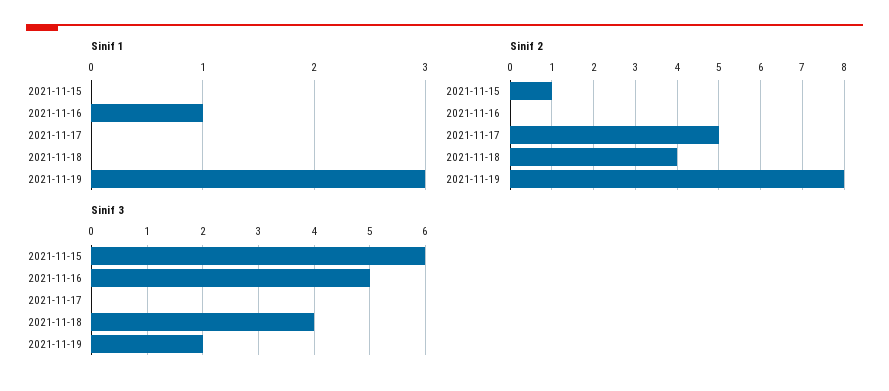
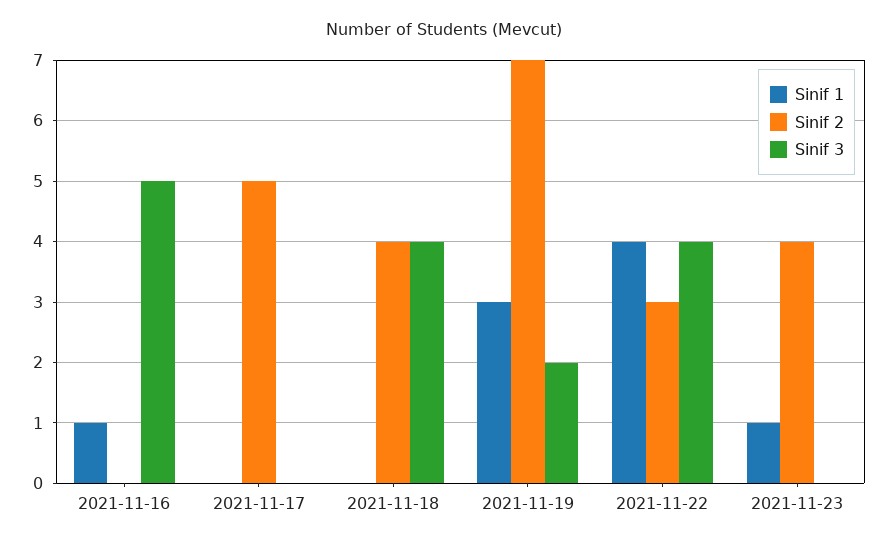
Sinif 1, 2021-11-15: 0 -> none
Sinif 2, 2021-11-15: 1 -> none
Sinif 2, 2021-11-19: 8 -> 7
Sinif 3, 2021-11-15: 6 -> none
Sinif 1, 2021-11-22: none -> 4
Sinif 2, 2021-11-22: none -> 3
Sinif 3, 2021-11-22: none -> 4
Sinif 1, 2021-11-23: none -> 1
Sinif 2, 2021-11-23: none -> 4
Sinif 3, 2021-11-23: none -> 0

